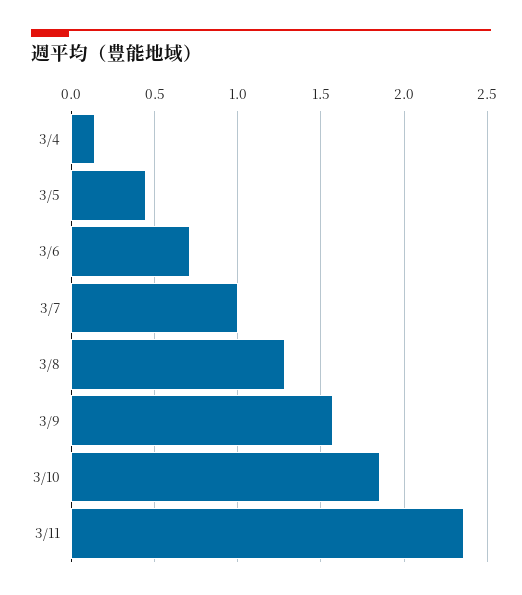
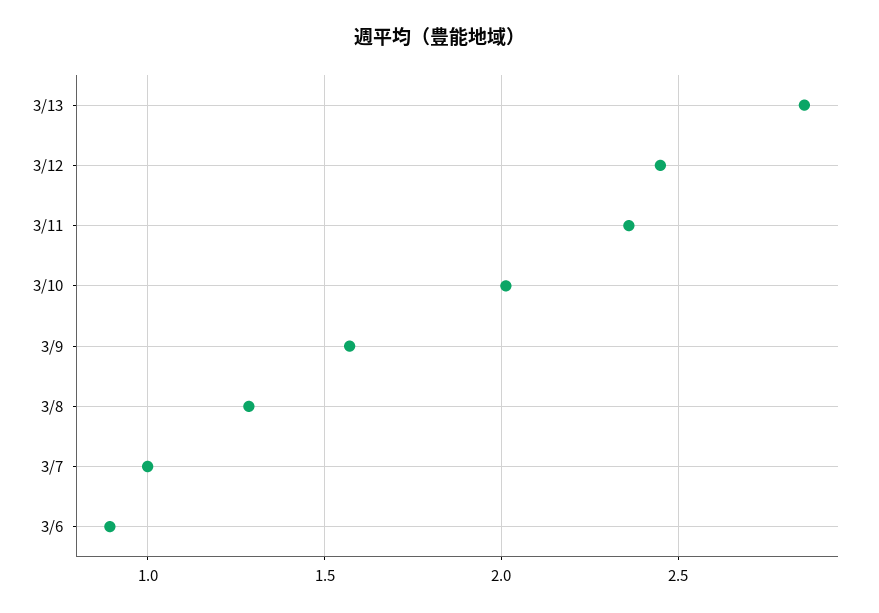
3/4: 0.15 -> none
3/5: 0.45 -> none
3/6: 0.7 -> 0.9
3/10: 1.85 -> 2
3/13: none -> 2.85
3/12: none -> 2.45

